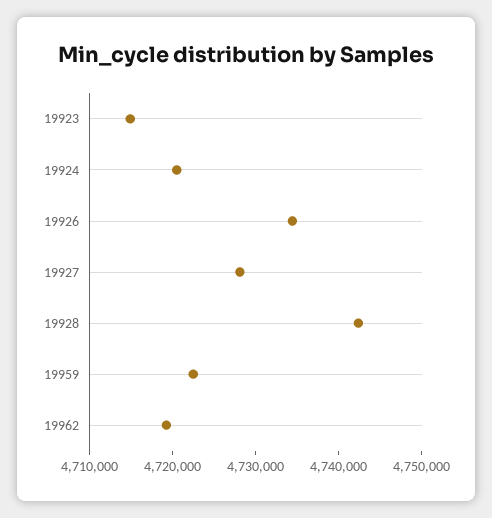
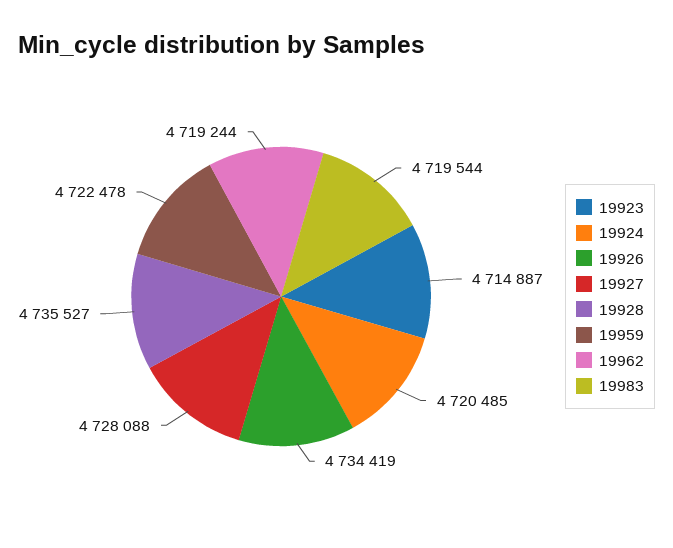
19928: 4742000 -> 4735527
19983: none -> 4719544

